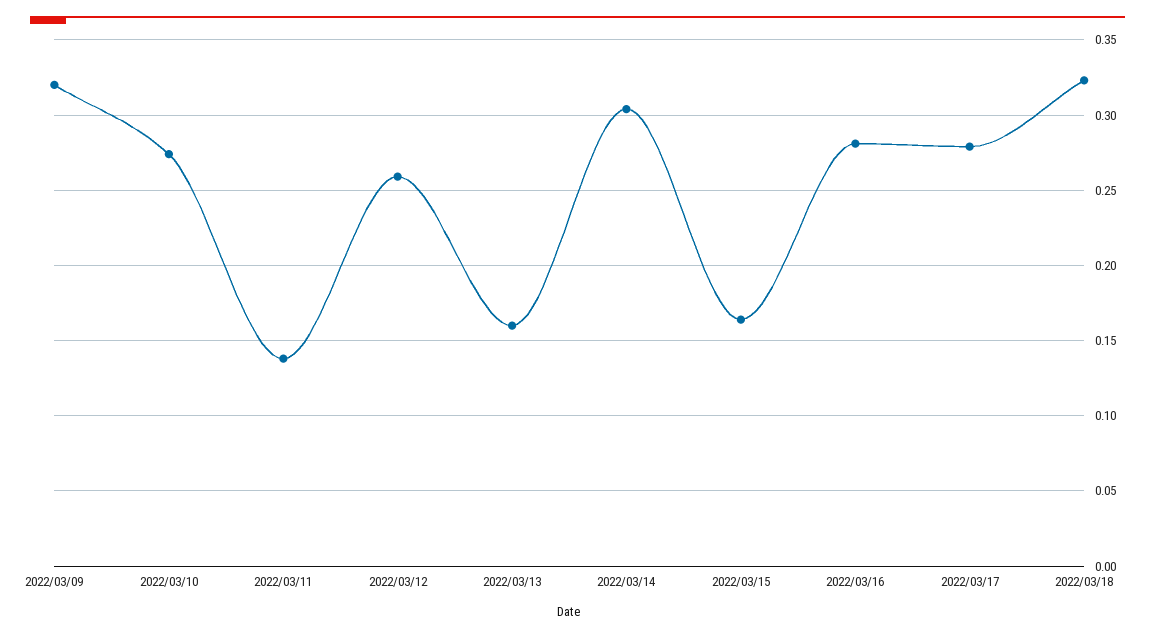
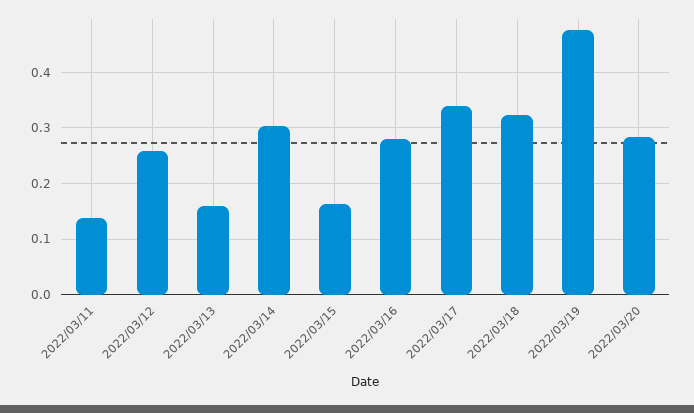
2022/03/09: 0.32 -> none
2022/03/10: 0.275 -> none
2022/03/17: 0.28 -> 0.34
2022/03/19: none -> 0.48
2022/03/20: none -> 0.28

